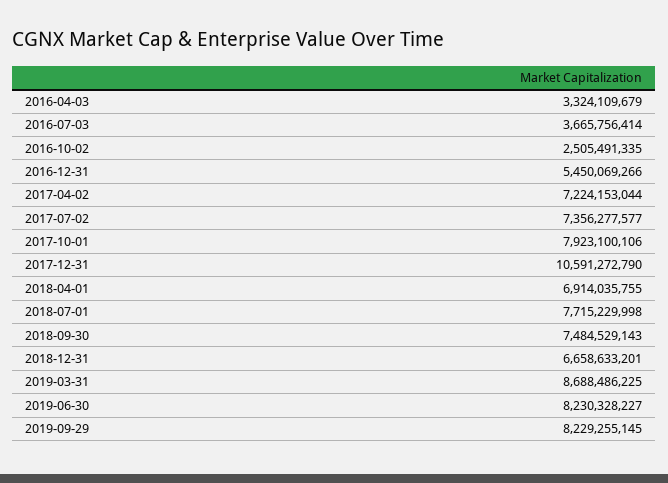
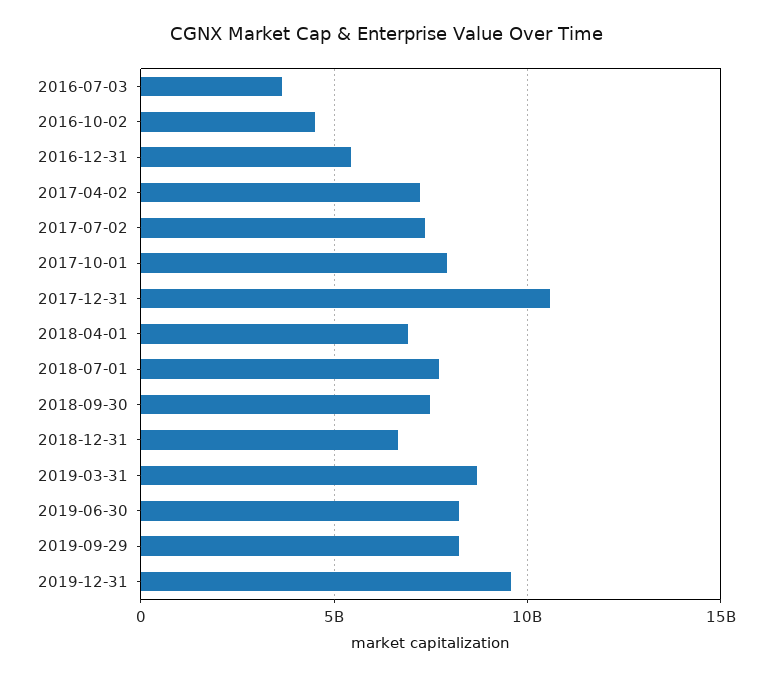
2016-04-03: 3324109679 -> none
2016-10-02: 2505491335 -> 4500000000
2019-12-31: none -> 9500000000

